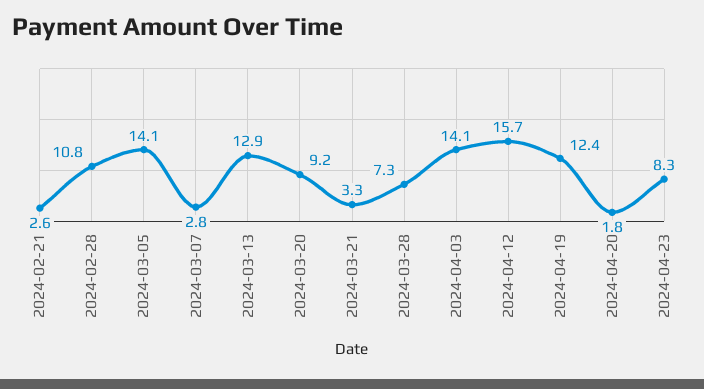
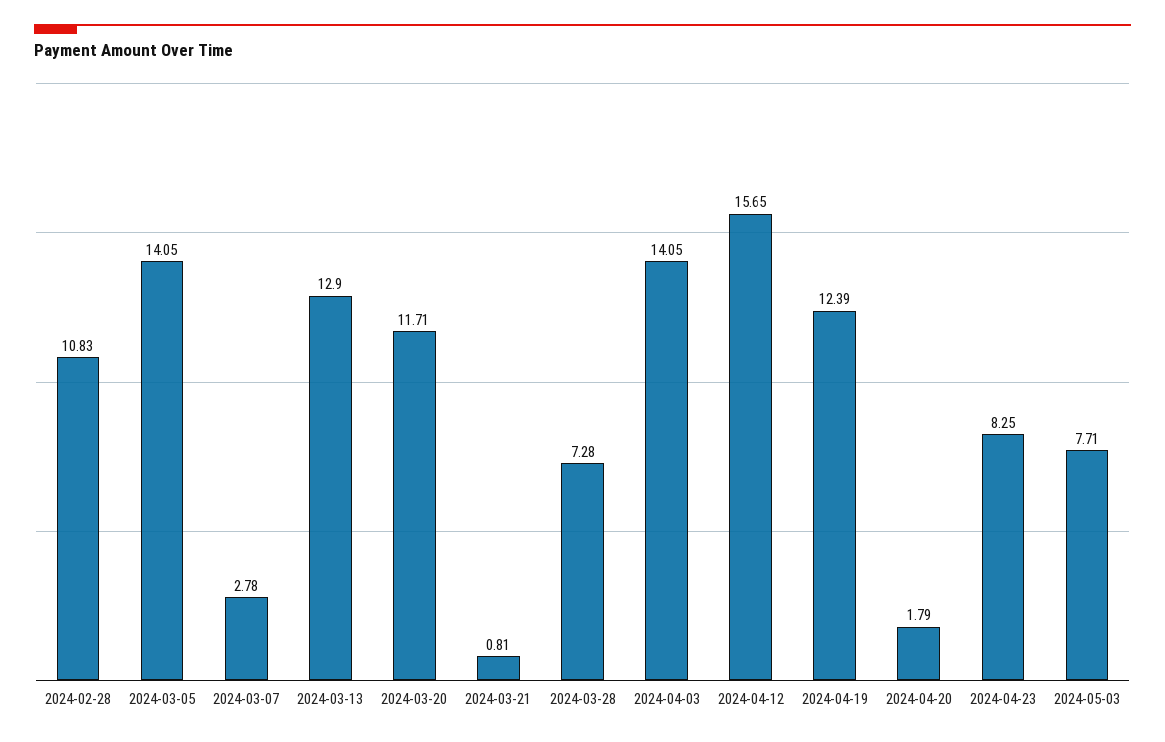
2024-02-21: 2.6 -> none
2024-03-20: 9.2 -> 11.71
2024-03-21: 3.3 -> 0.81
2024-05-03: none -> 7.71

